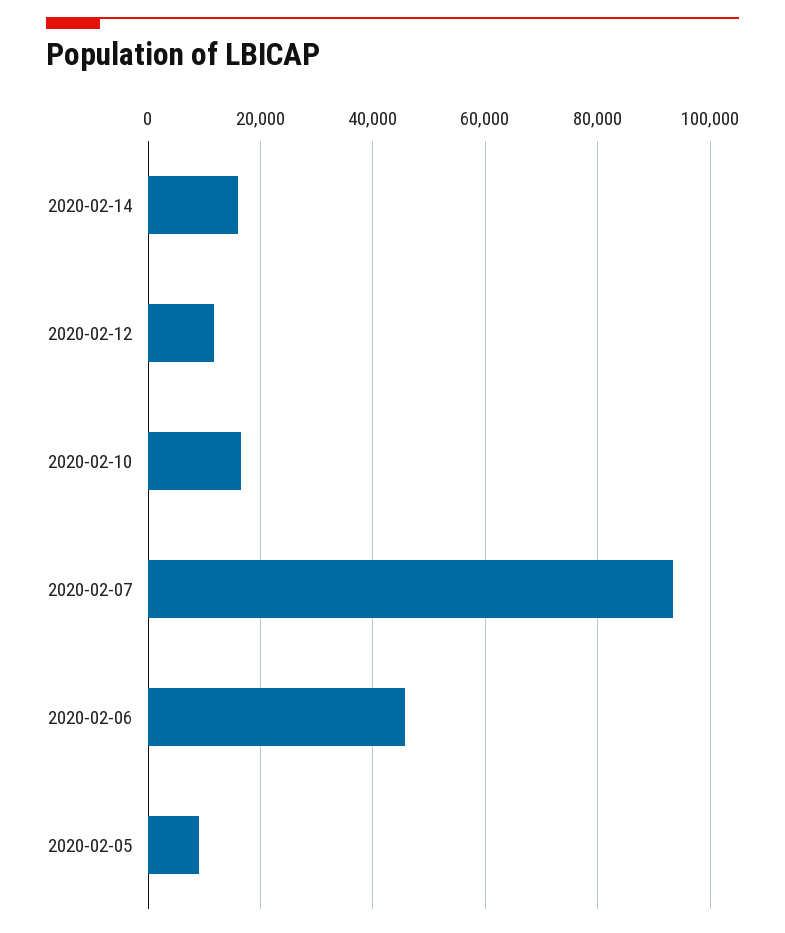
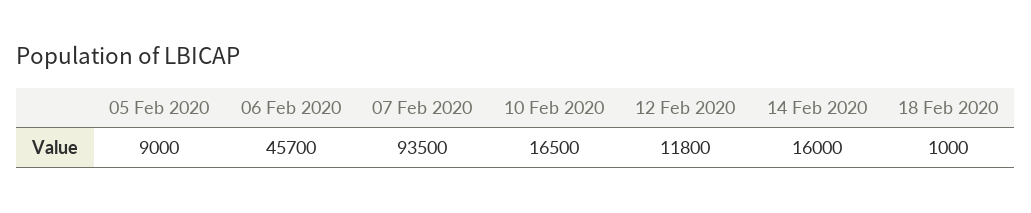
18 Feb 2020: none -> 1000

